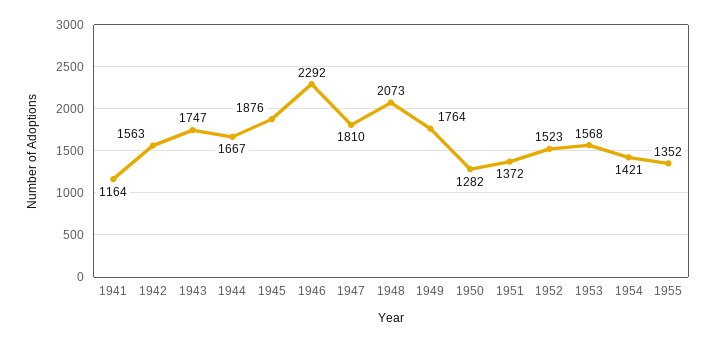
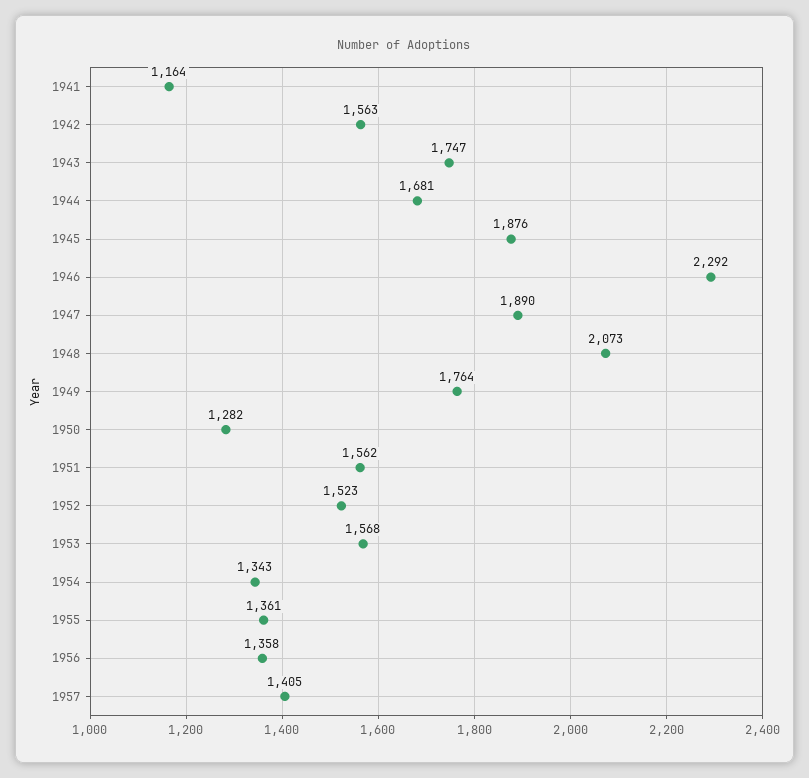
1944: 1667 -> 1681
1947: 1810 -> 1890
1951: 1372 -> 1562
1954: 1421 -> 1343
1955: 1352 -> 1361
1956: none -> 1358
1957: none -> 1405

